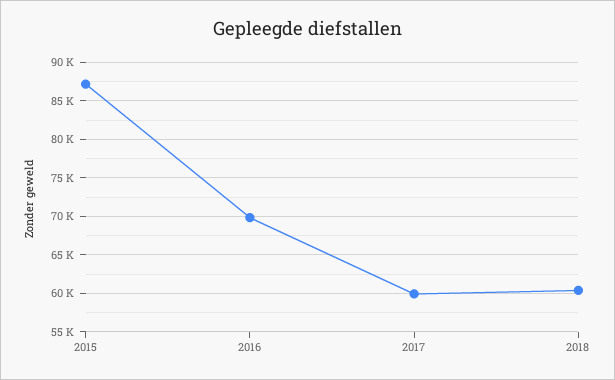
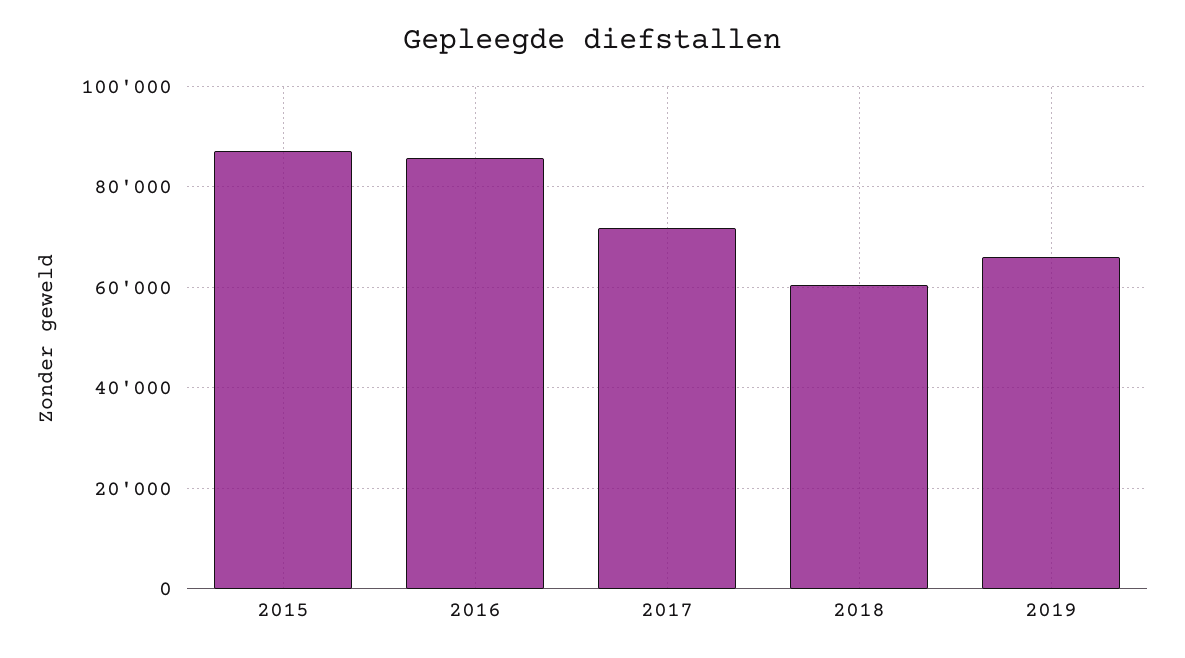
2016: 70000 -> 86000
2017: 60000 -> 72000
2019: none -> 66000

